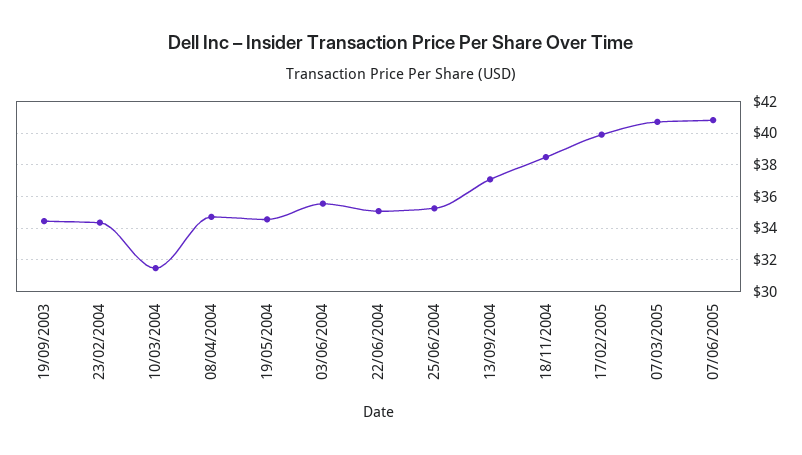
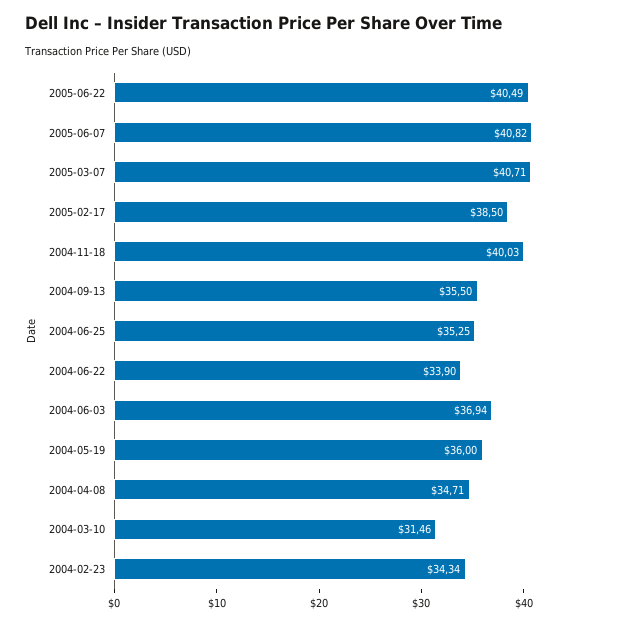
19/09/2003: 34.5 -> none
19/05/2004: 34.5 -> 36
03/06/2004: 35.5 -> 36.94
22/06/2004: 35 -> 33.9
13/09/2004: 37 -> 35.5
18/11/2004: 38.5 -> 40.03
17/02/2005: 40 -> 38.5
2005-06-22: none -> 40.49

